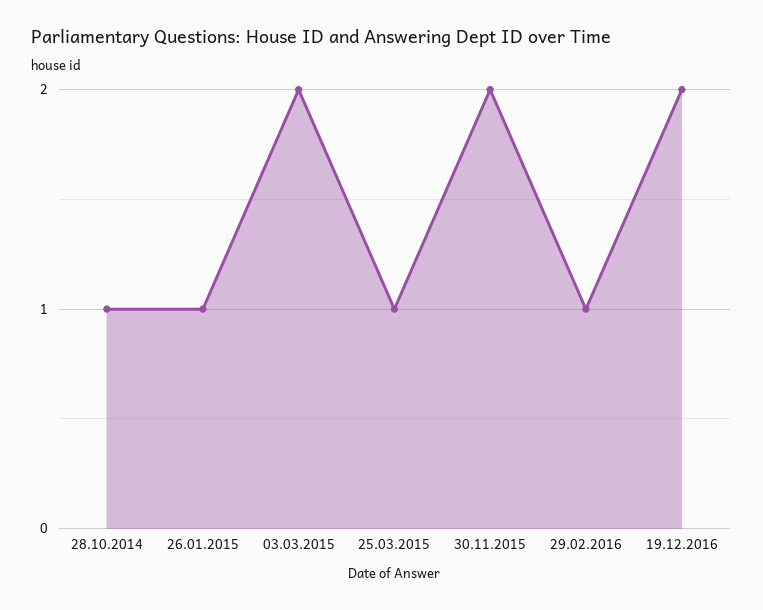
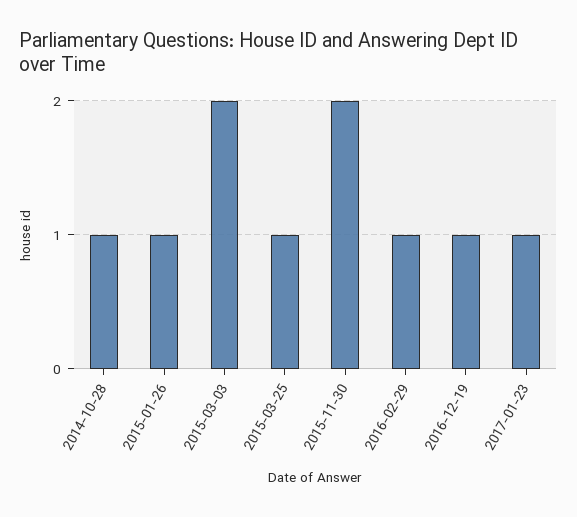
19.12.2016: 2 -> 1
2017-01-23: none -> 1

